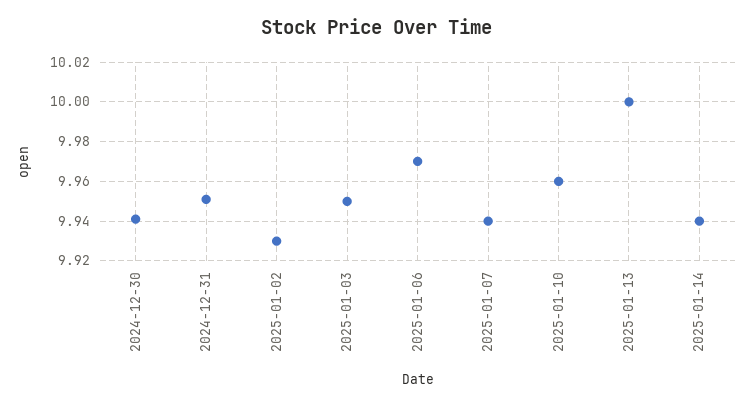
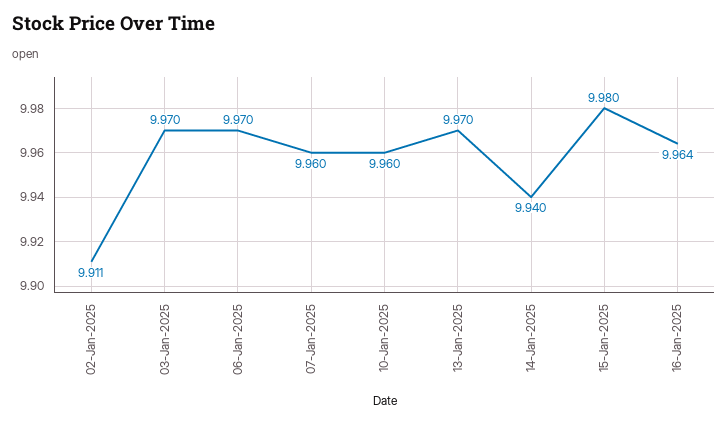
2024-12-30: 9.94 -> none
2024-12-31: 9.95 -> none
2025-01-02: 9.93 -> 9.911
2025-01-03: 9.95 -> 9.97
2025-01-07: 9.94 -> 9.96
2025-01-13: 10 -> 9.97
15-Jan-2025: none -> 9.98
16-Jan-2025: none -> 9.964

